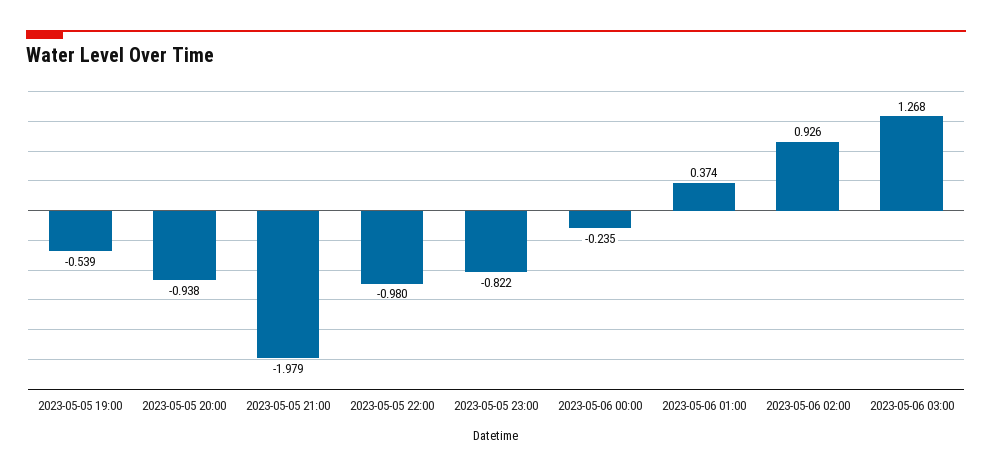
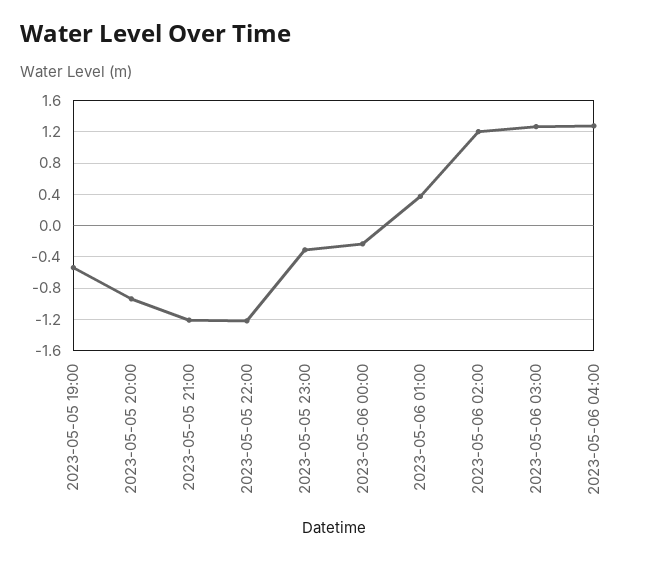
2023-05-05 21:00: -1.979 -> -1.2
2023-05-05 22:00: -0.98 -> -1.2
2023-05-05 23:00: -0.822 -> -0.3
2023-05-06 02:00: 0.926 -> 1.2
2023-05-06 04:00: none -> 1.3

